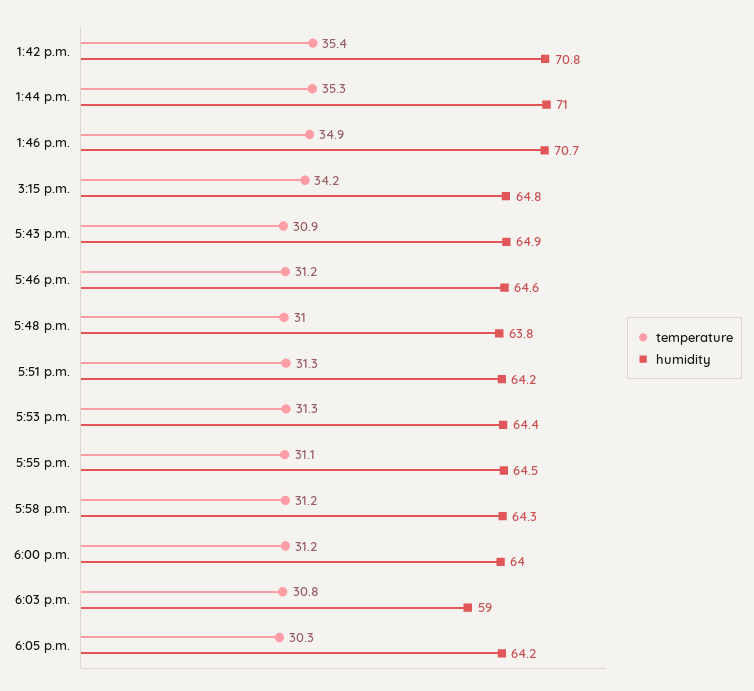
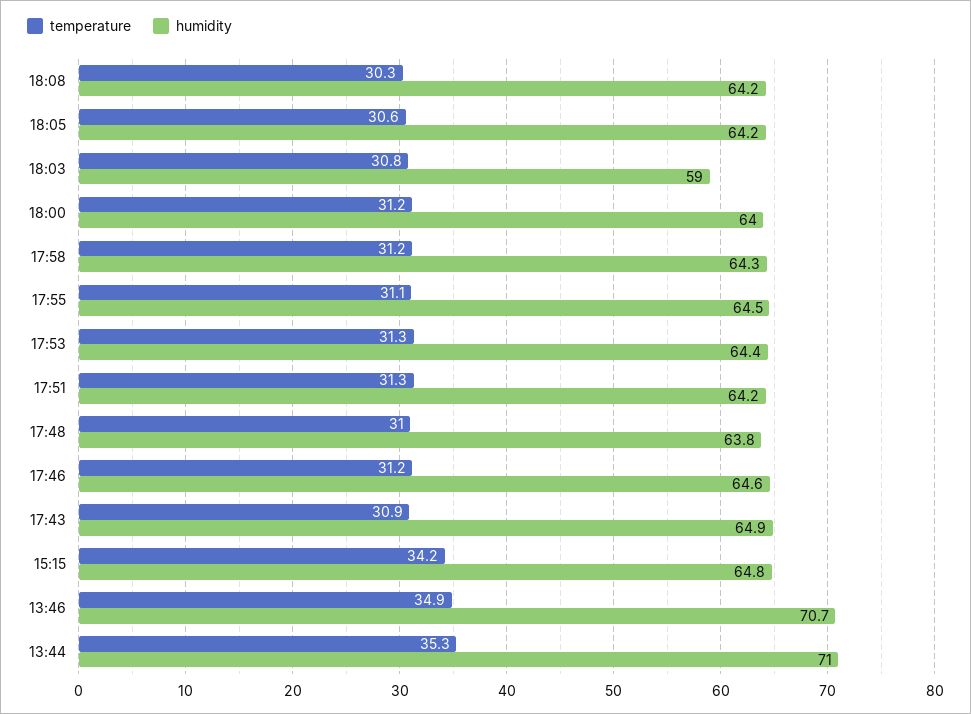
temperature, 1:42 p.m.: 35.4 -> none
humidity, 1:42 p.m.: 70.8 -> none
temperature, 6:05 p.m.: 30.3 -> 30.6
temperature, 18:08: none -> 30.3
humidity, 18:08: none -> 64.2

